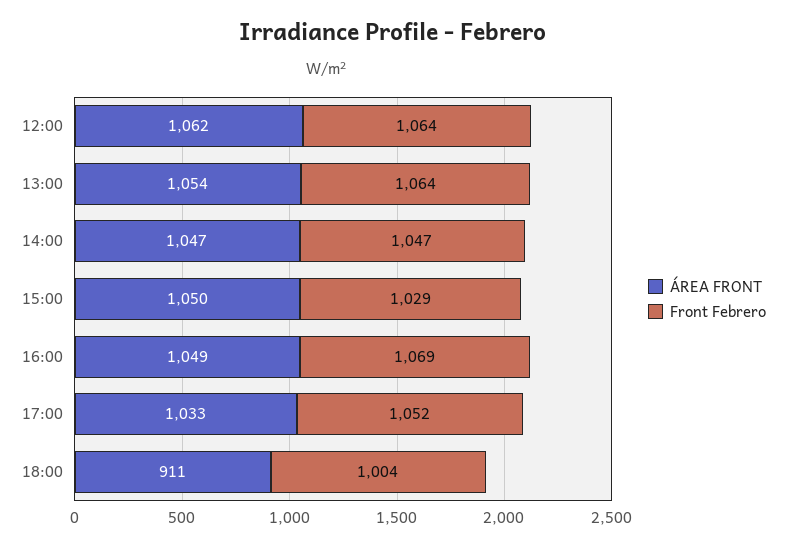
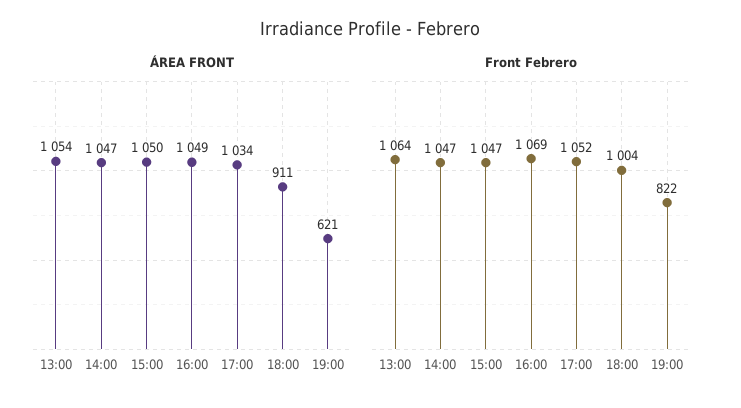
ÁREA FRONT, 12:00: 1062 -> none
Front Febrero, 12:00: 1064 -> none
Front Febrero, 15:00: 1029 -> 1047
ÁREA FRONT, 17:00: 1033 -> 1034
ÁREA FRONT, 19:00: none -> 621
Front Febrero, 19:00: none -> 822

